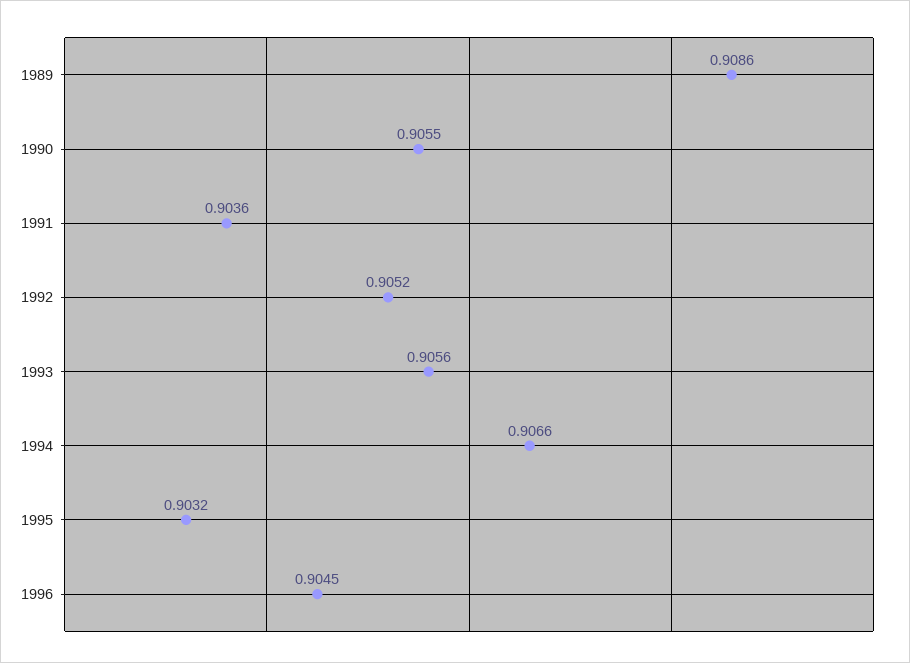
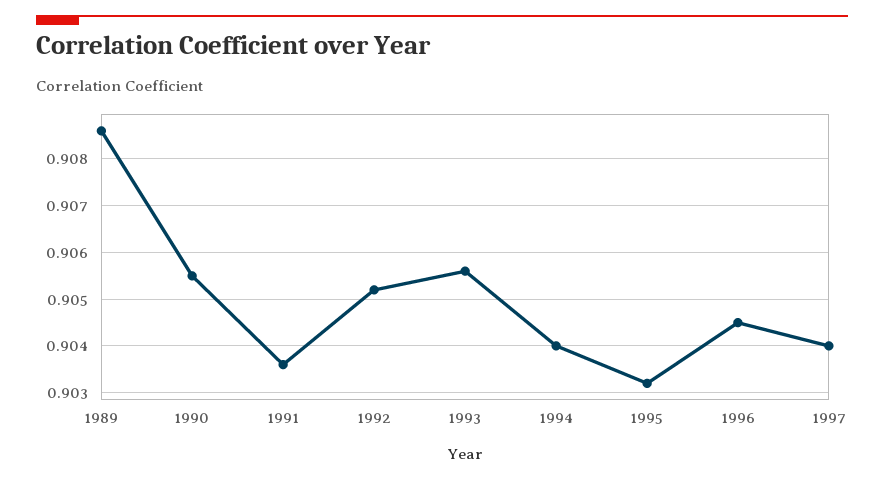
1994: 0.9066 -> 0.904
1997: none -> 0.904

